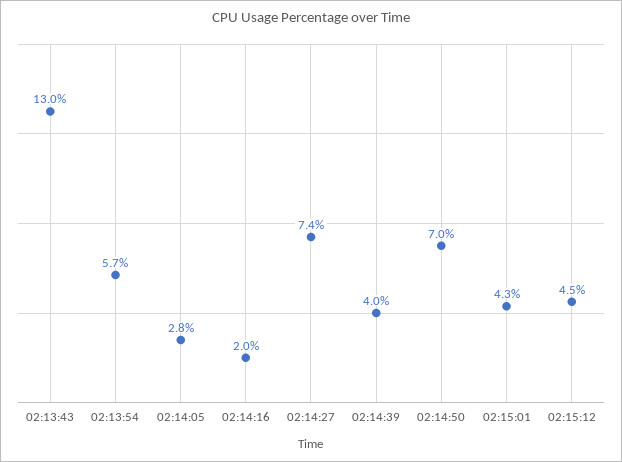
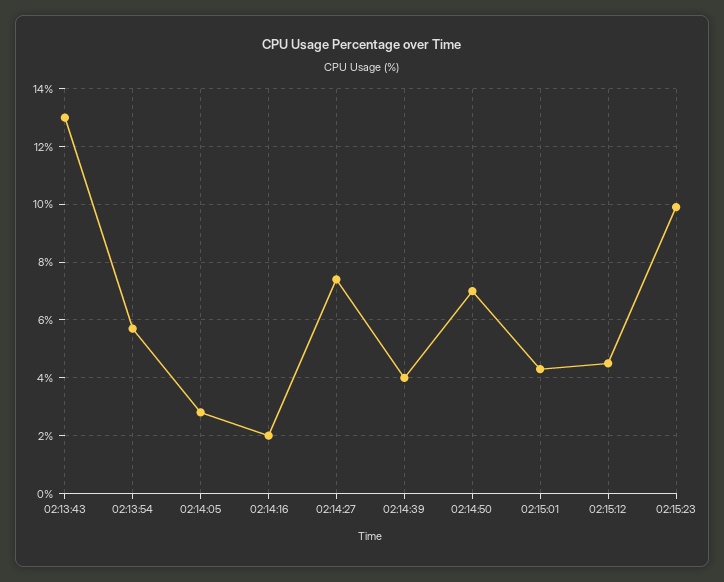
02:15:23: none -> 10

